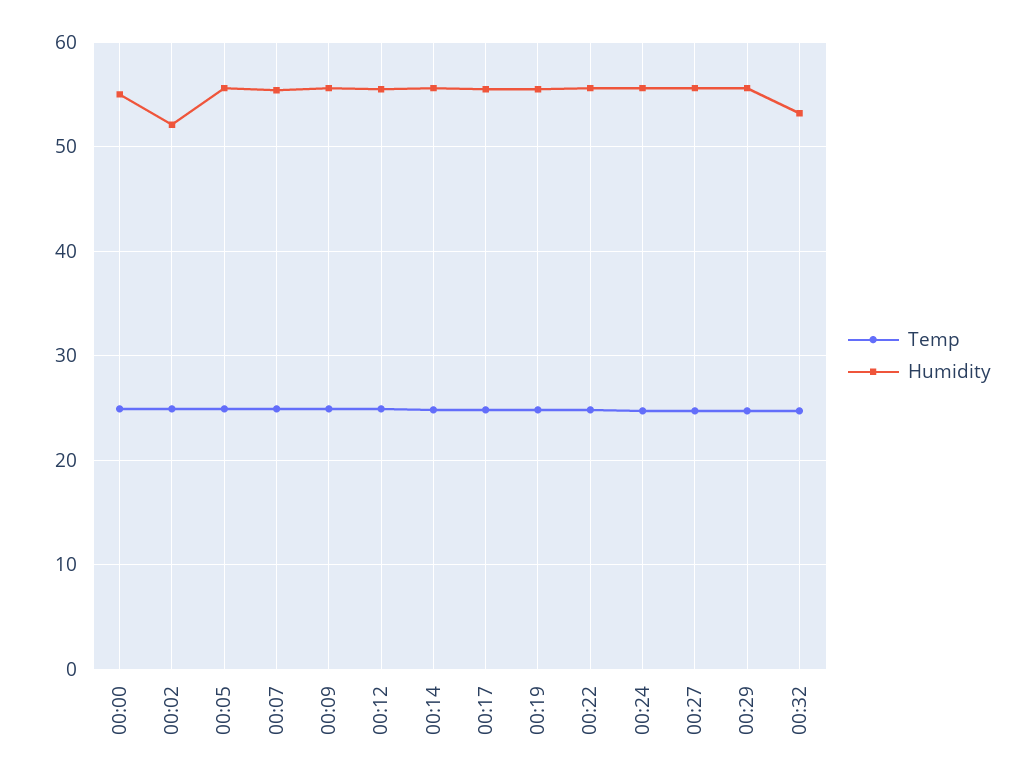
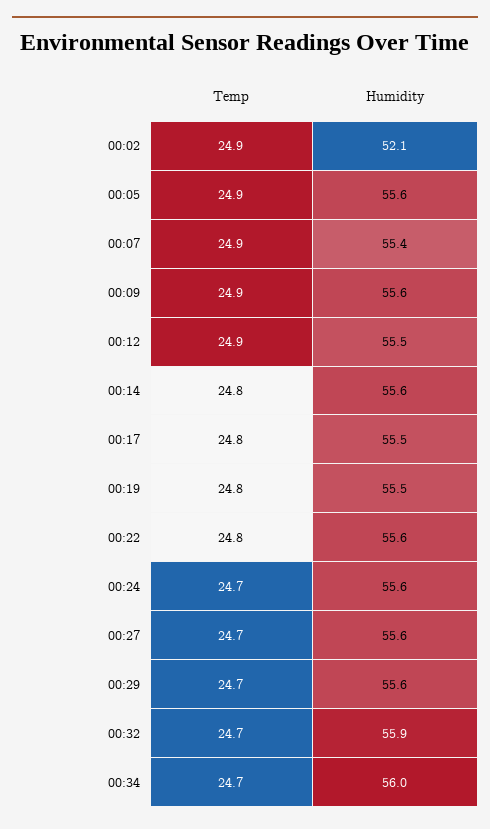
Temp, 00:00: 25 -> none
Humidity, 00:00: 55 -> none
Humidity, 00:32: 53 -> 55.9
Temp, 00:34: none -> 24.7
Humidity, 00:34: none -> 56

